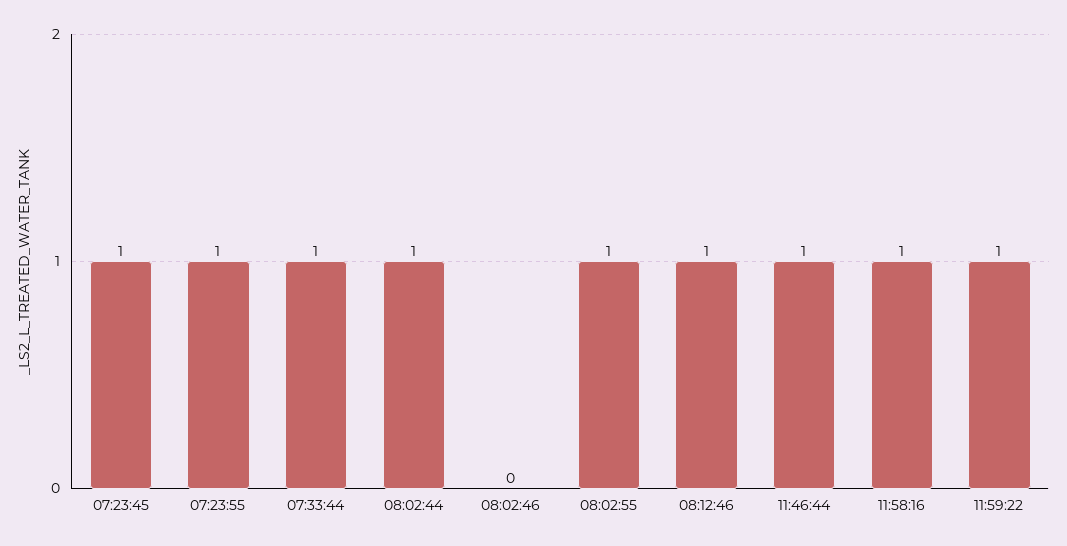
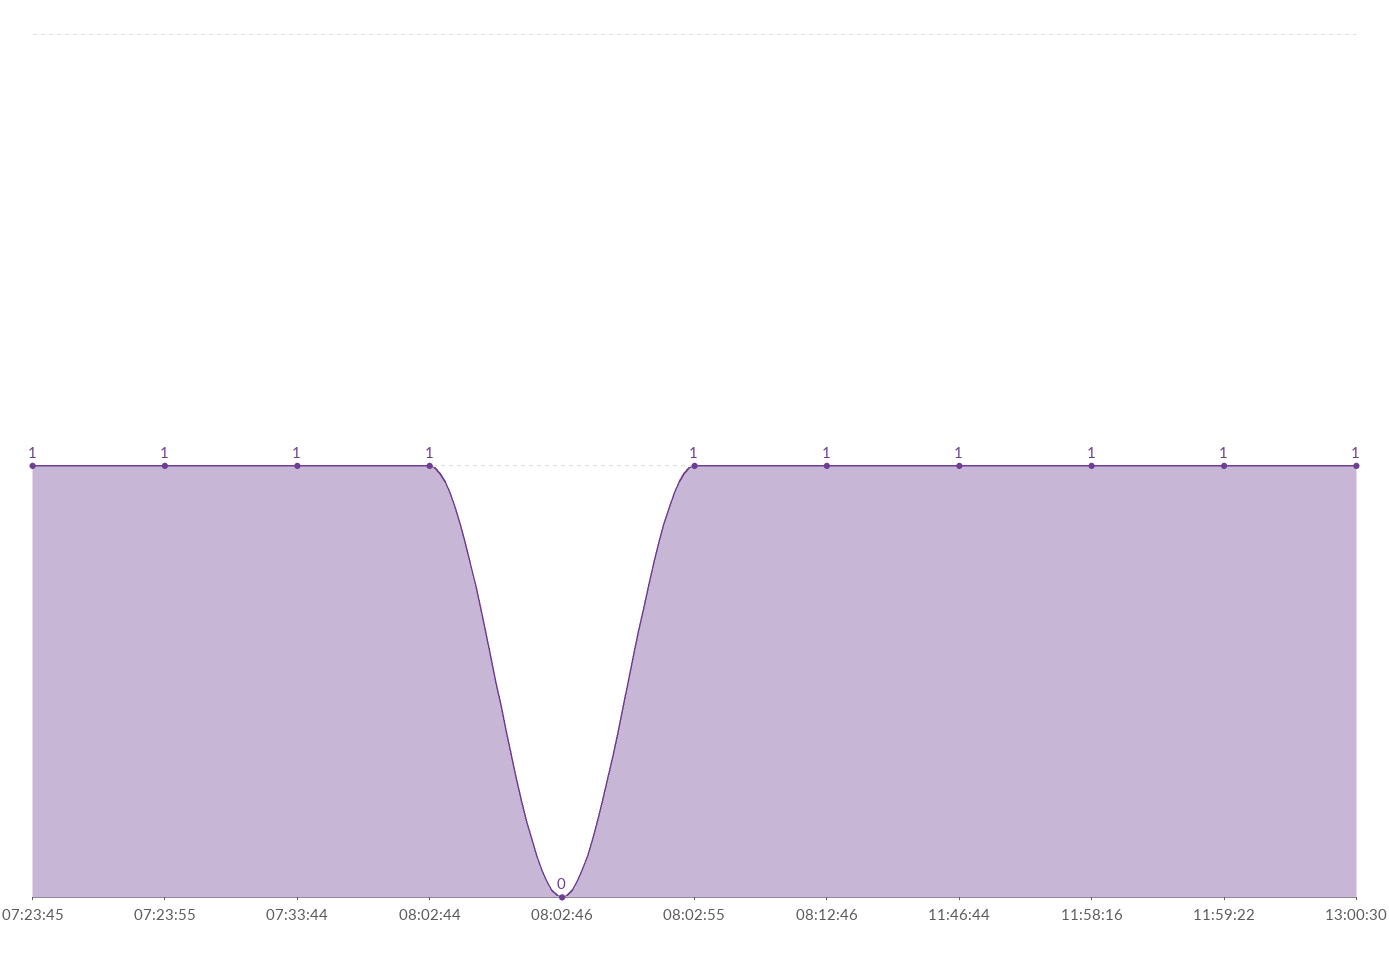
13:00:30: none -> 1

